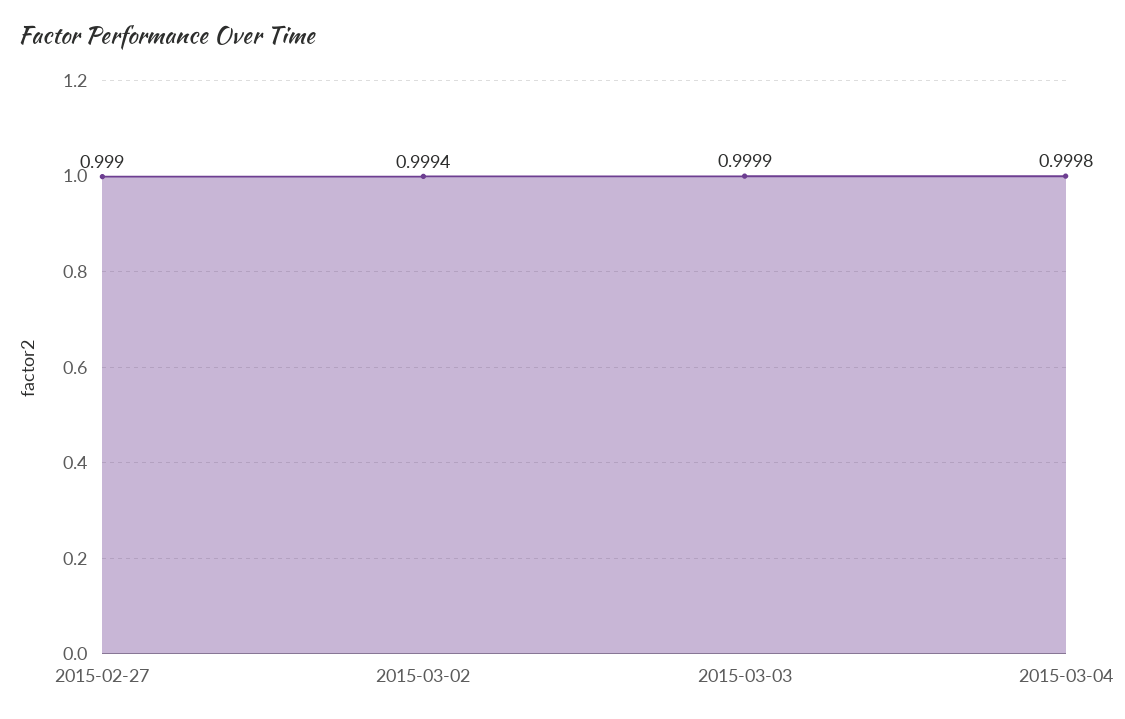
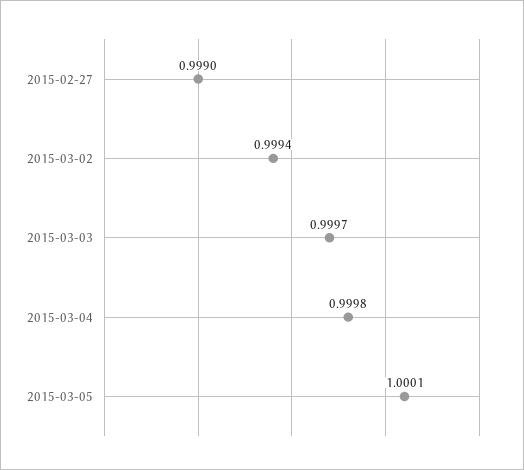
2015-03-03: 0.9999 -> 0.9997
2015-03-05: none -> 1.0001

